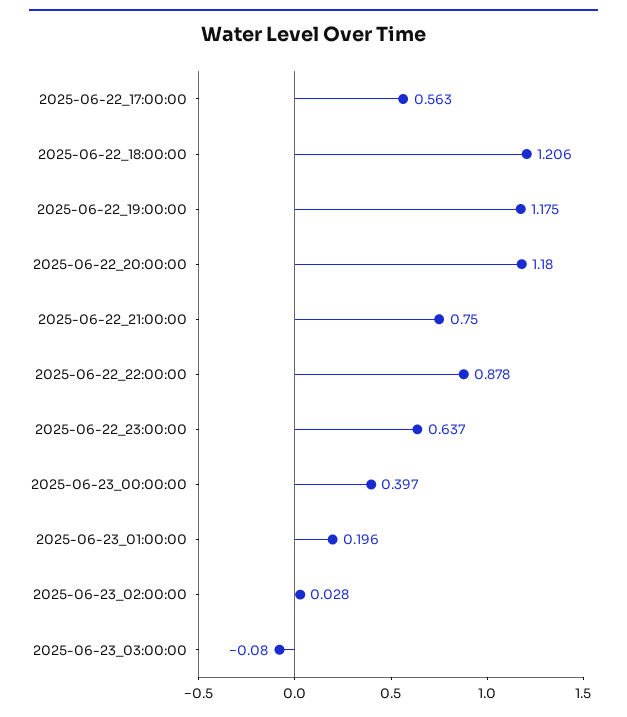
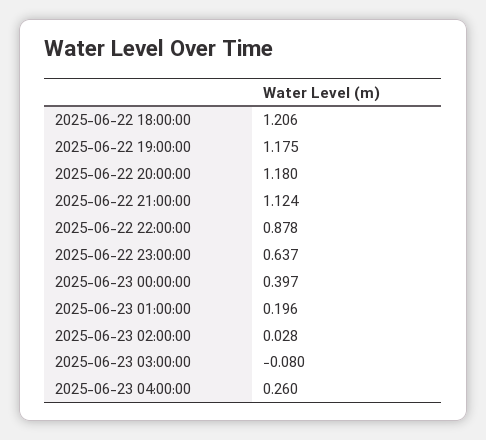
2025-06-22_17:00:00: 0.563 -> none
2025-06-22_21:00:00: 0.75 -> 1.124
2025-06-23 04:00:00: none -> 0.26

